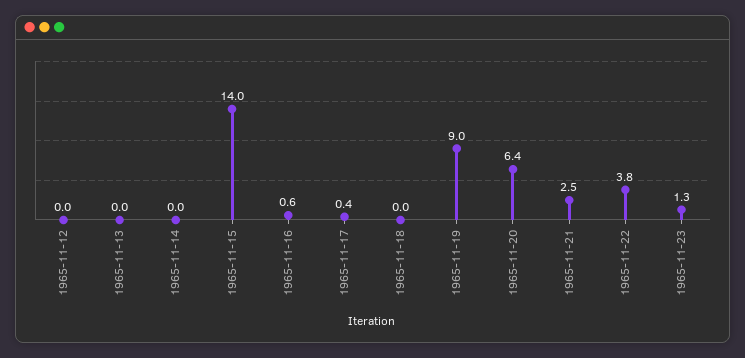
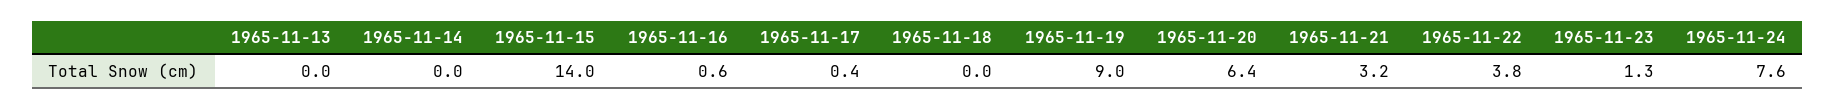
1965-11-12: 0 -> none
1965-11-21: 2.5 -> 3.2
1965-11-24: none -> 7.6

